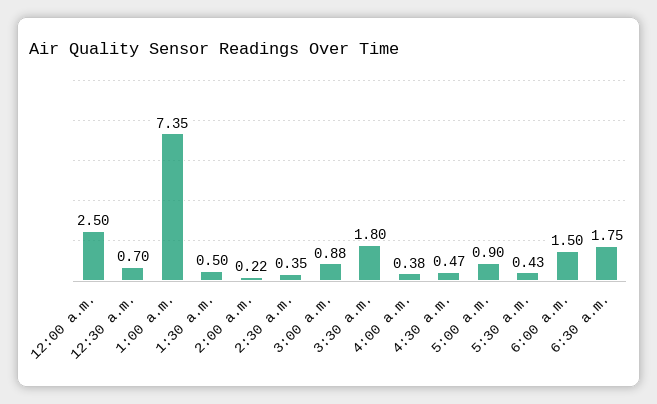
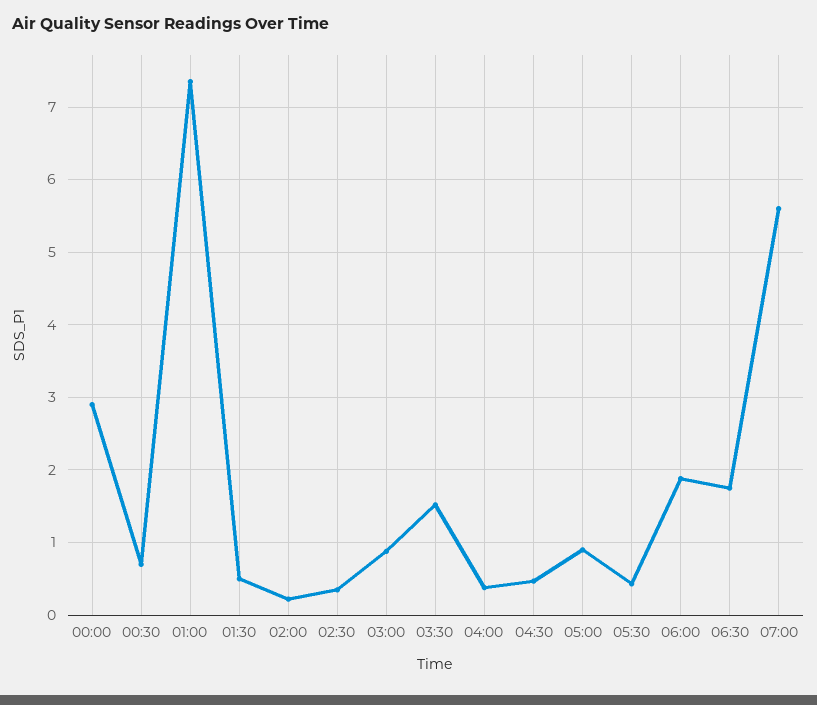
12:00 a.m.: 2.5 -> 2.9
3:30 a.m.: 1.8 -> 1.5
6:00 a.m.: 1.5 -> 1.9
07:00: none -> 5.6

